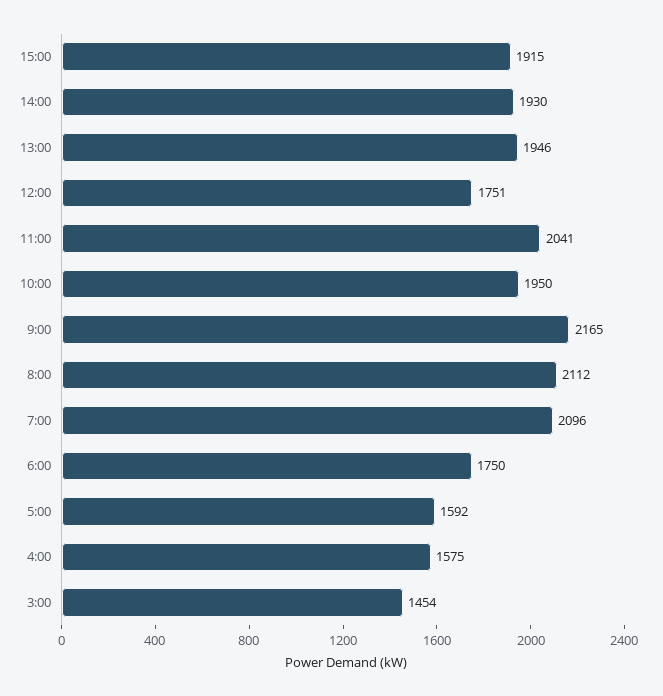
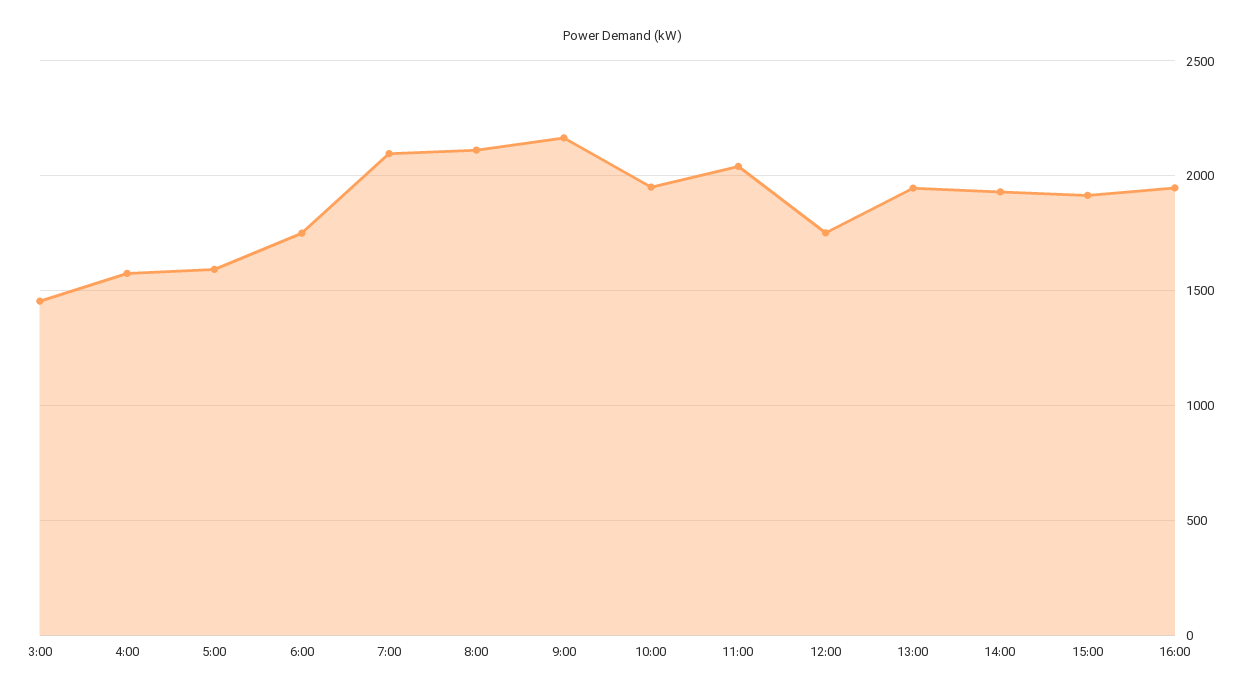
16:00: none -> 1950

